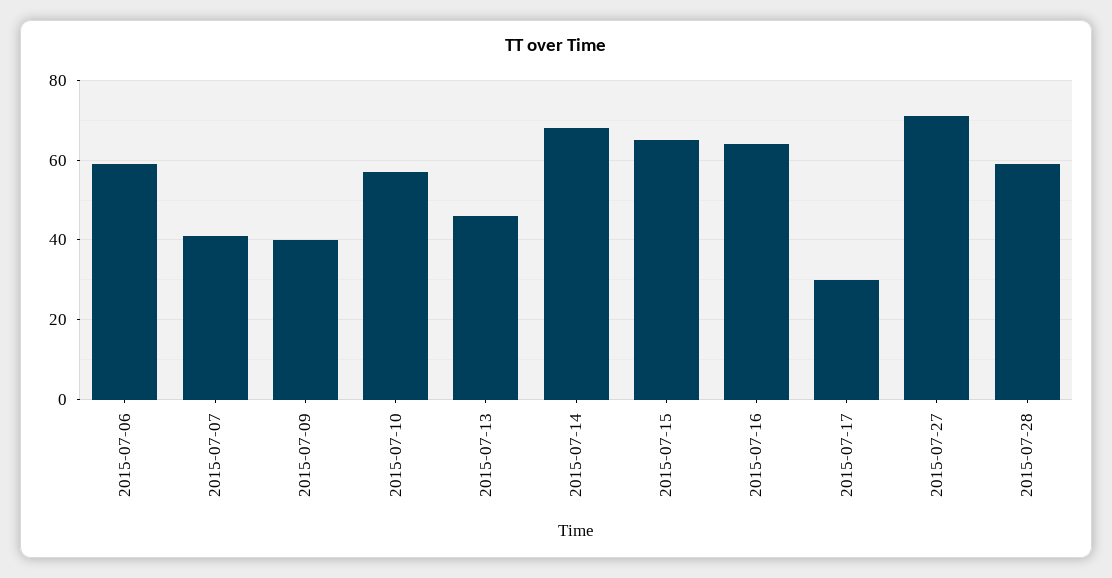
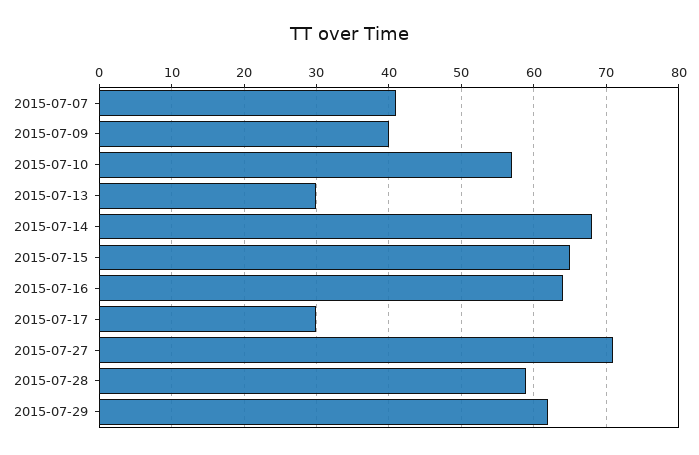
2015-07-06: 60 -> none
2015-07-13: 45 -> 30
2015-07-29: none -> 62

